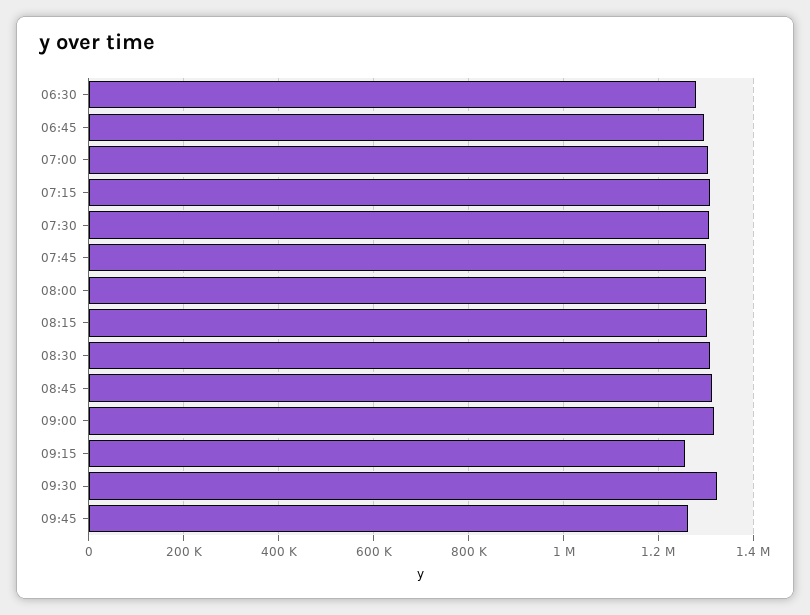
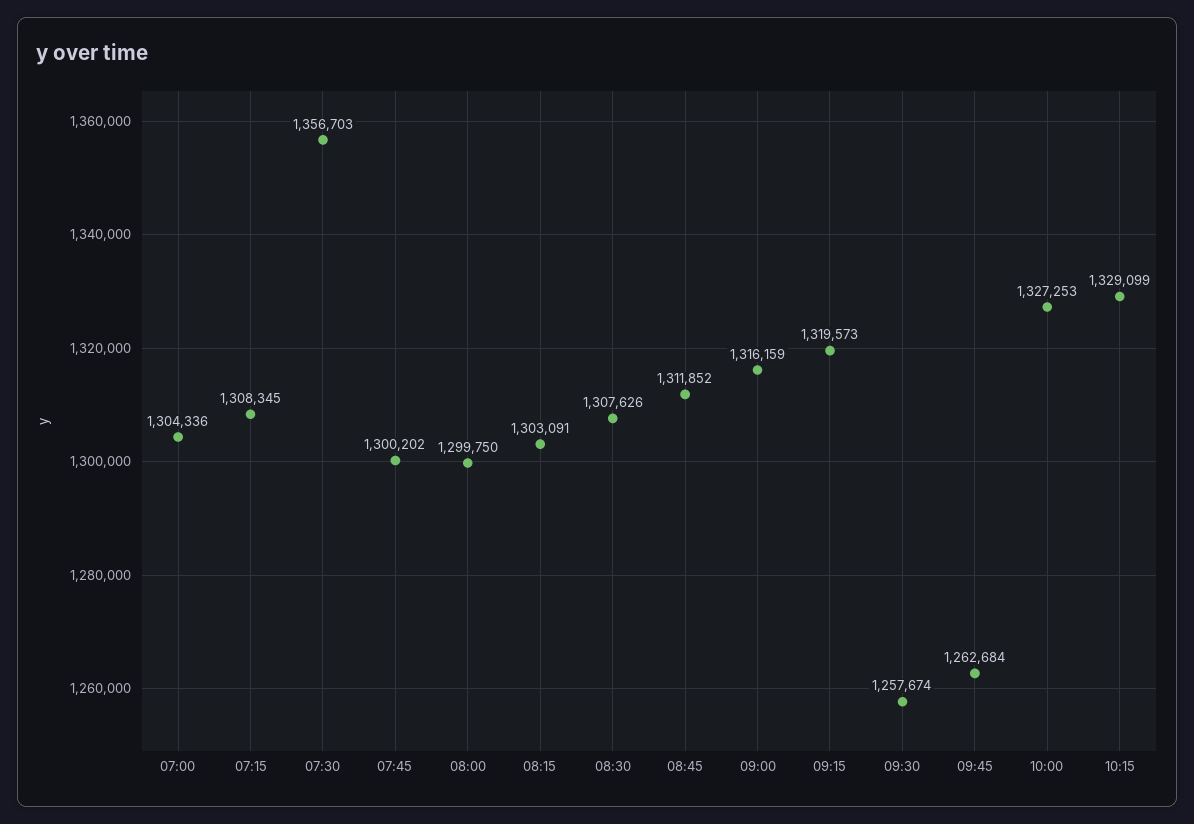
06:30: 1280000 -> none
06:45: 1300000 -> none
07:30: 1300000 -> 1356703
09:15: 1260000 -> 1319573
09:30: 1320000 -> 1257674
10:00: none -> 1327253
10:15: none -> 1329099

